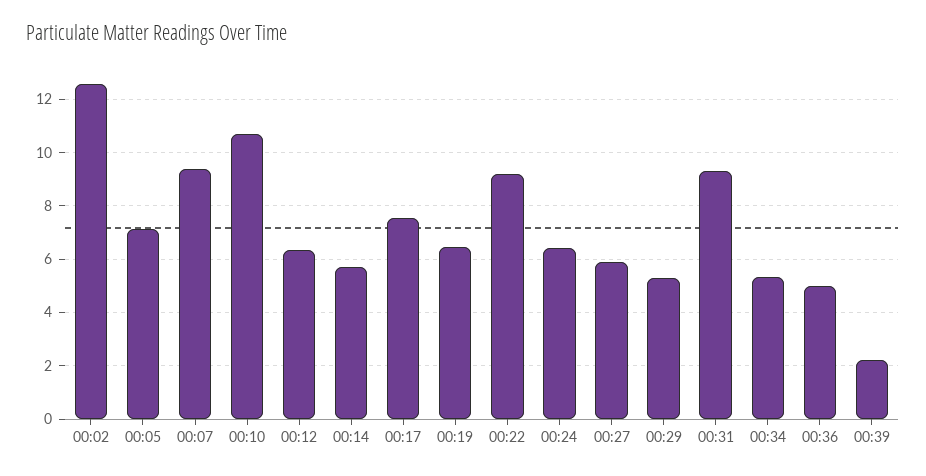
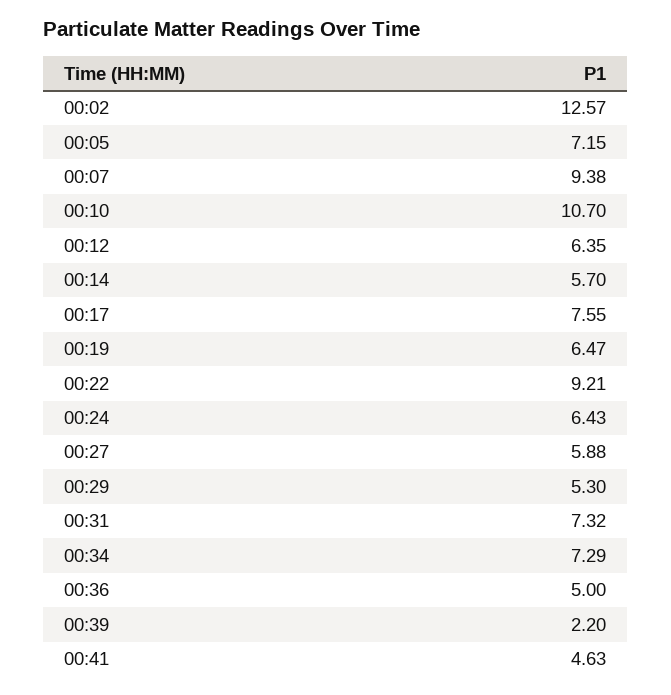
00:31: 9.25 -> 7.32
00:34: 5.25 -> 7.29
00:41: none -> 4.63

